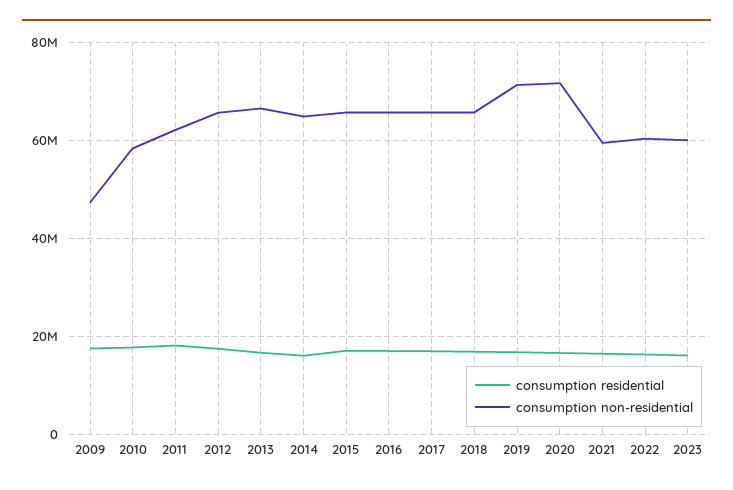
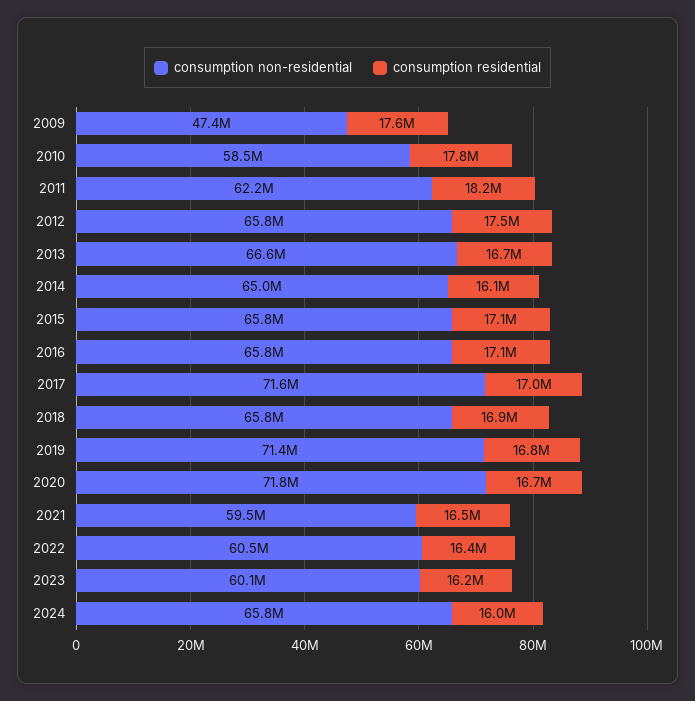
consumption non-residential, 2017: 66000000 -> 71600000
consumption non-residential, 2024: none -> 65800000
consumption residential, 2024: none -> 16000000

